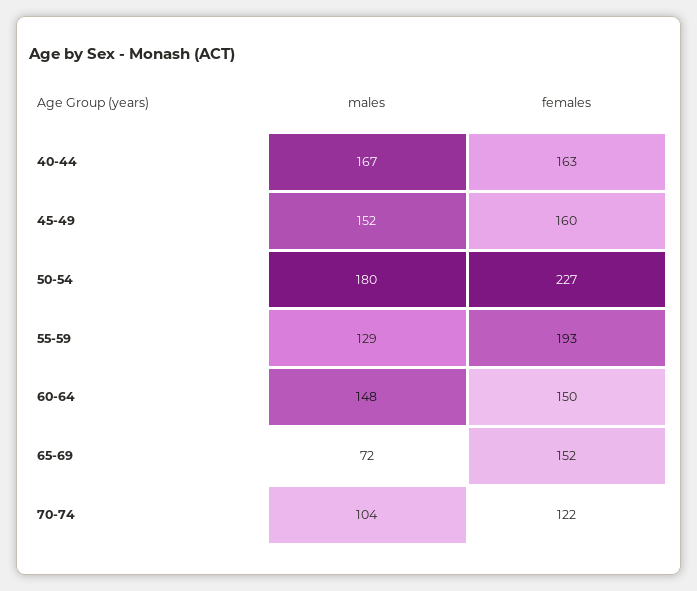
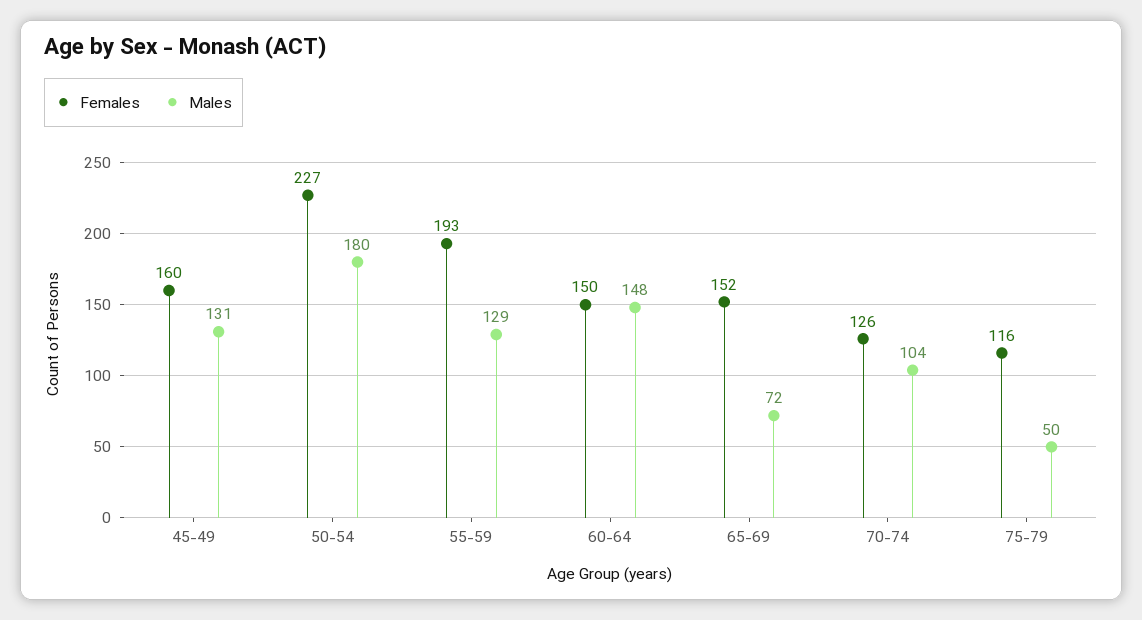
males, 40-44: 167 -> none
females, 40-44: 163 -> none
males, 45-49: 152 -> 131
females, 70-74: 122 -> 126
females, 75-79: none -> 116
males, 75-79: none -> 50

